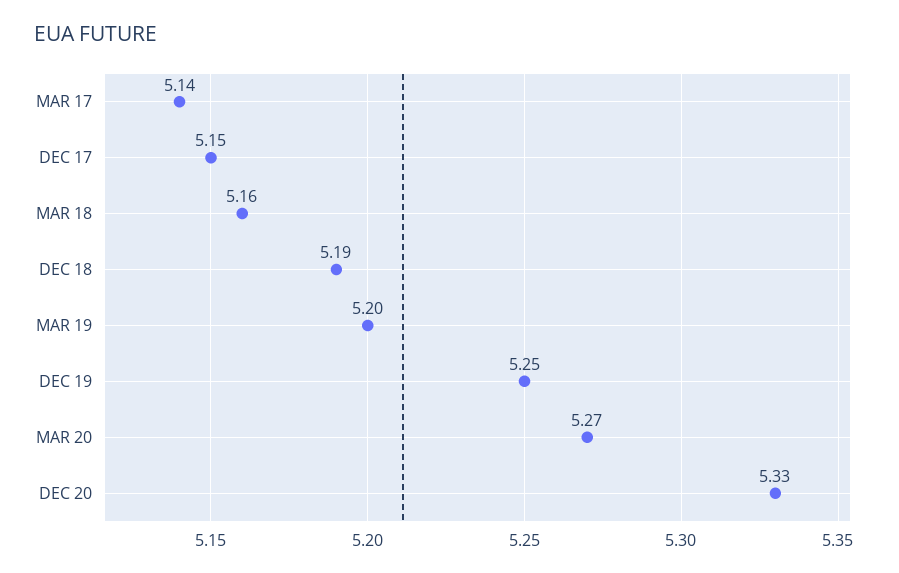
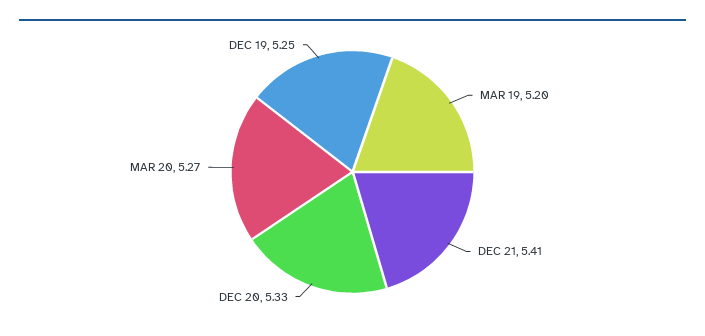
MAR 17: 5.14 -> none
DEC 17: 5.15 -> none
MAR 18: 5.16 -> none
DEC 18: 5.19 -> none
DEC 21: none -> 5.41

